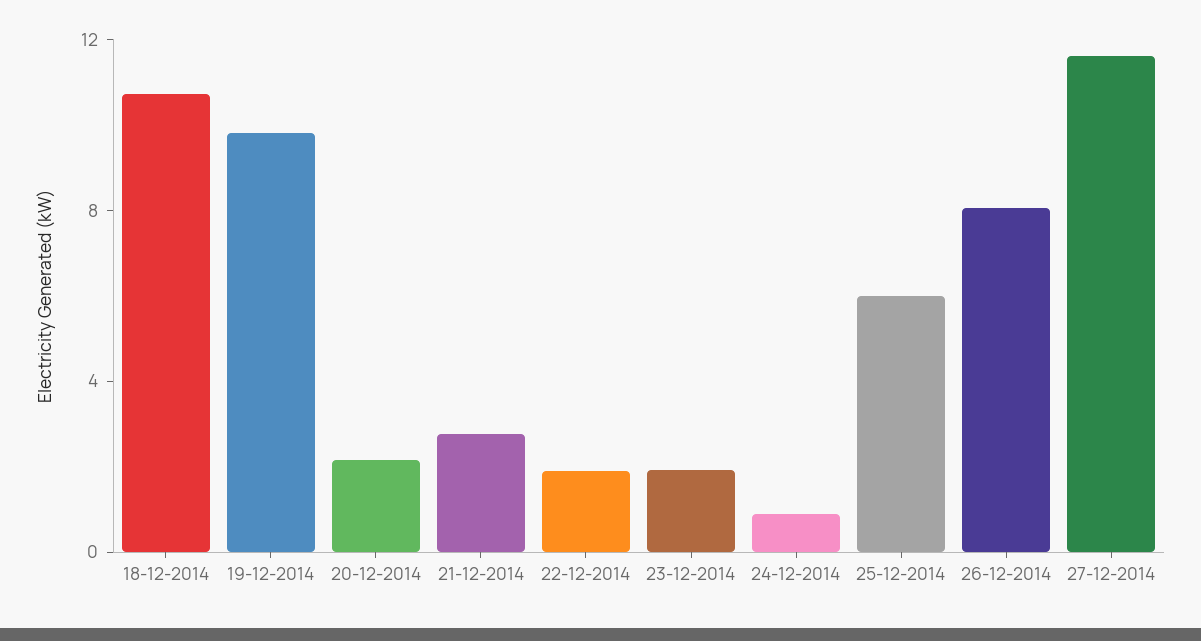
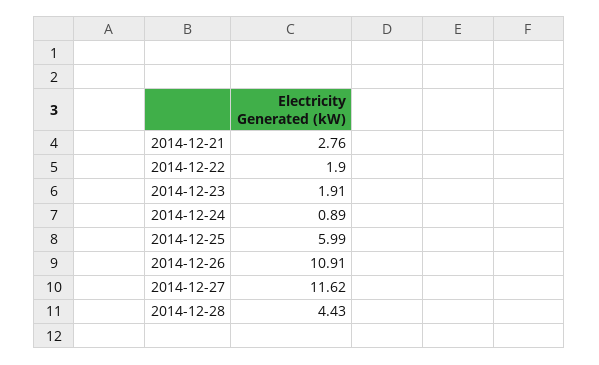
18-12-2014: 11 -> none
19-12-2014: 10 -> none
20-12-2014: 2 -> none
26-12-2014: 8 -> 10.91
2014-12-28: none -> 4.43

